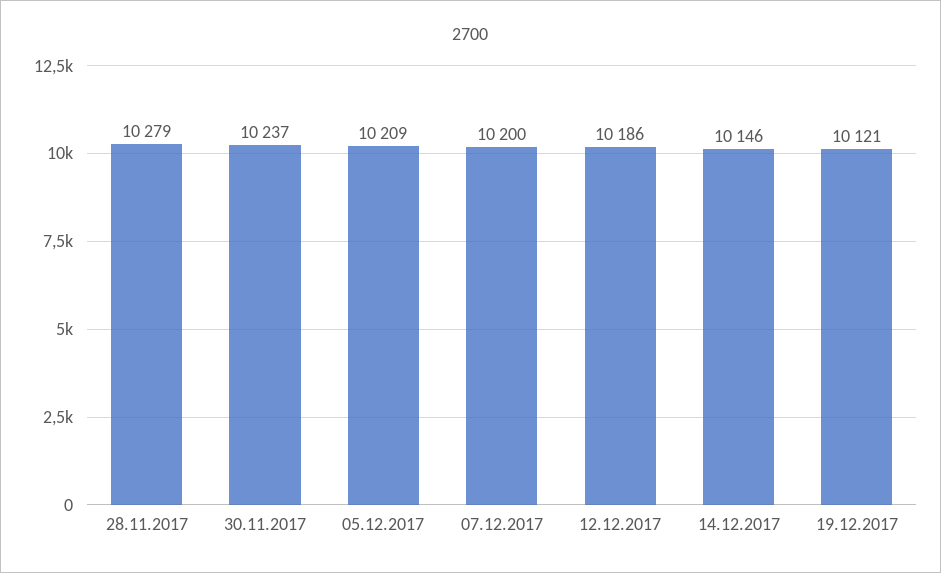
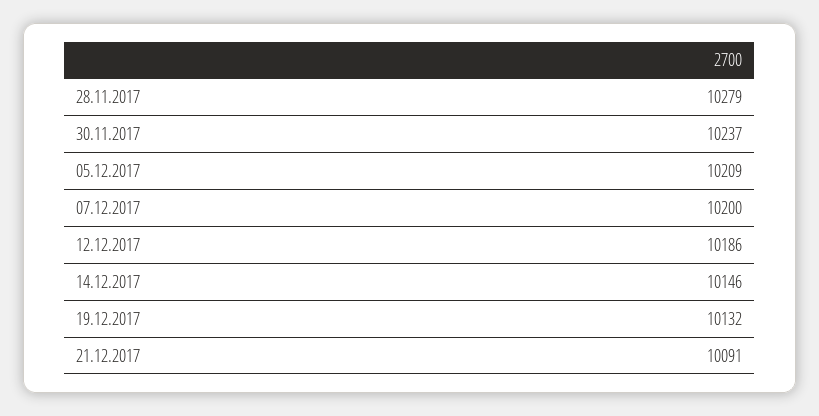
19.12.2017: 10121 -> 10132
21.12.2017: none -> 10091

